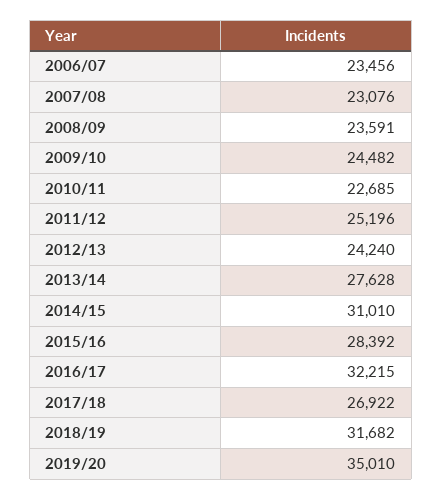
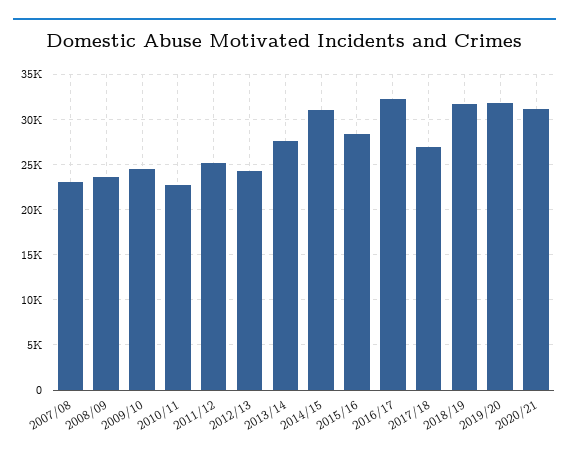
2006/07: 23456 -> none
2019/20: 35010 -> 32000
2020/21: none -> 31000

